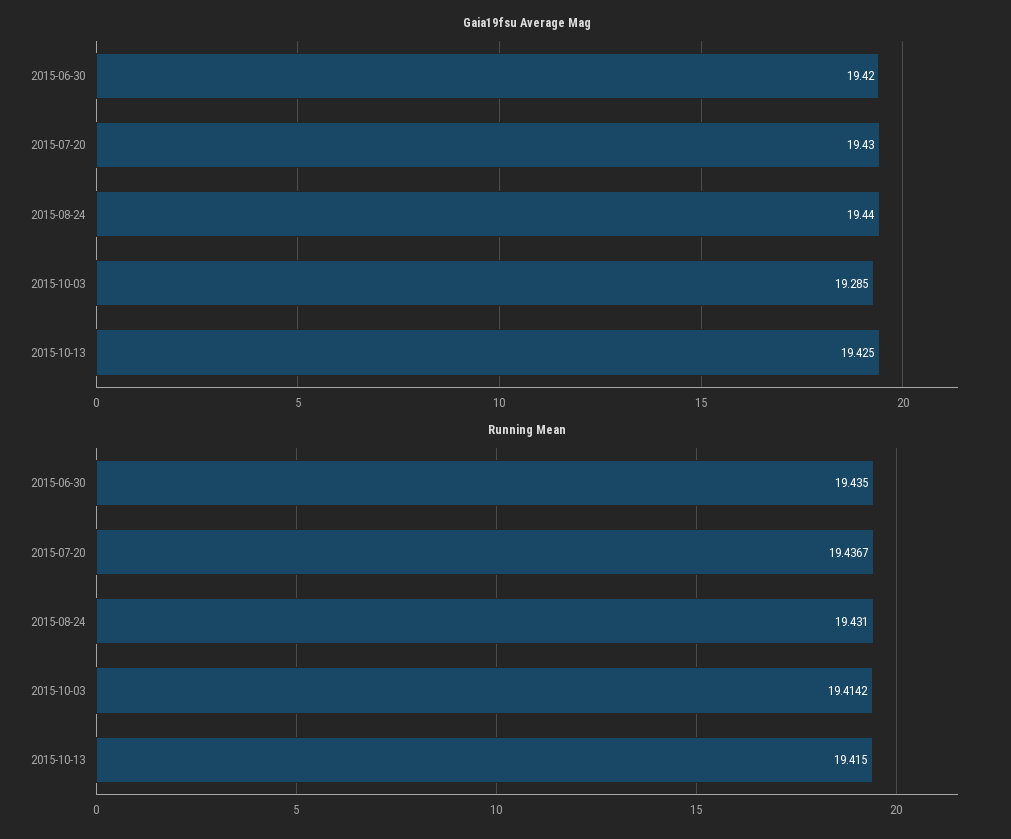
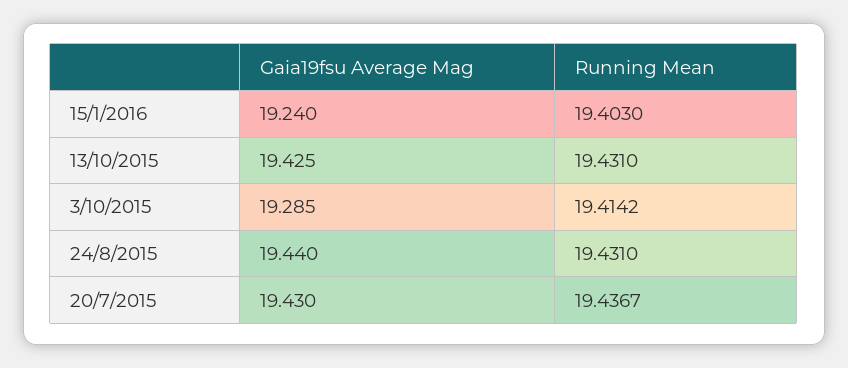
Gaia19fsu Average Mag, 2015-06-30: 19.42 -> none
Running Mean, 2015-06-30: 19.435 -> none
Running Mean, 2015-10-13: 19.415 -> 19.431
Gaia19fsu Average Mag, 15/1/2016: none -> 19.24
Running Mean, 15/1/2016: none -> 19.403

